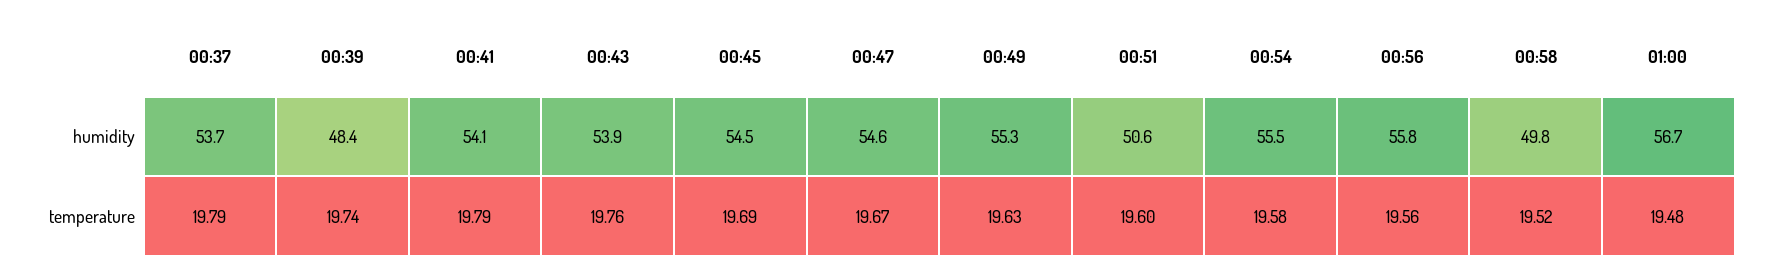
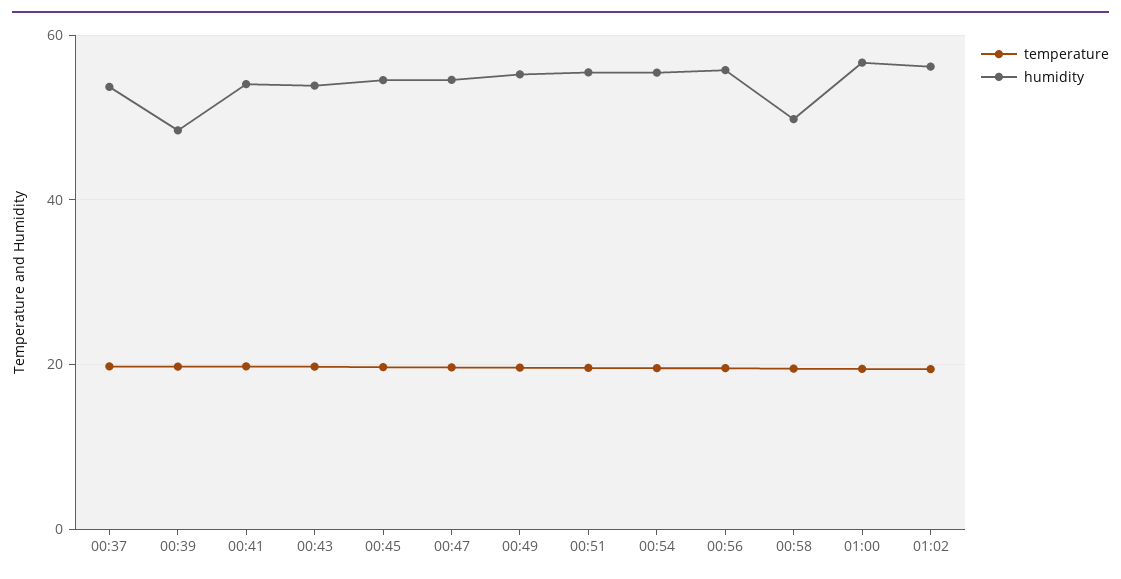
humidity, 00:51: 50.6 -> 56
temperature, 01:02: none -> 20
humidity, 01:02: none -> 56

